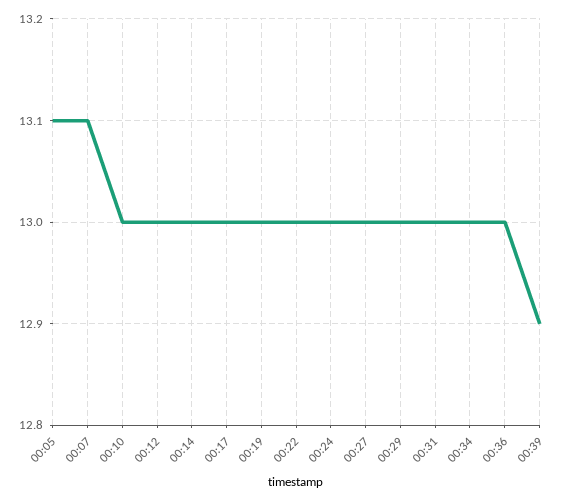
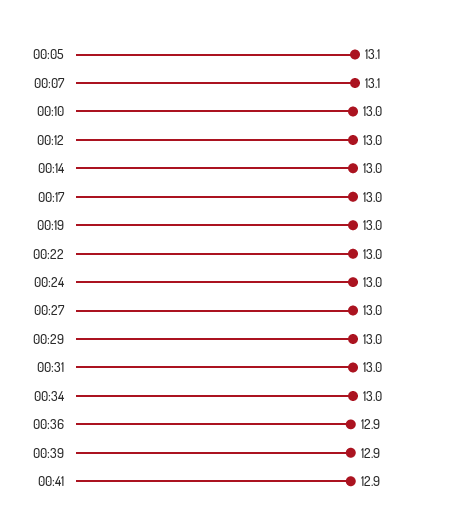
00:36: 13 -> 12.9
00:41: none -> 12.9

